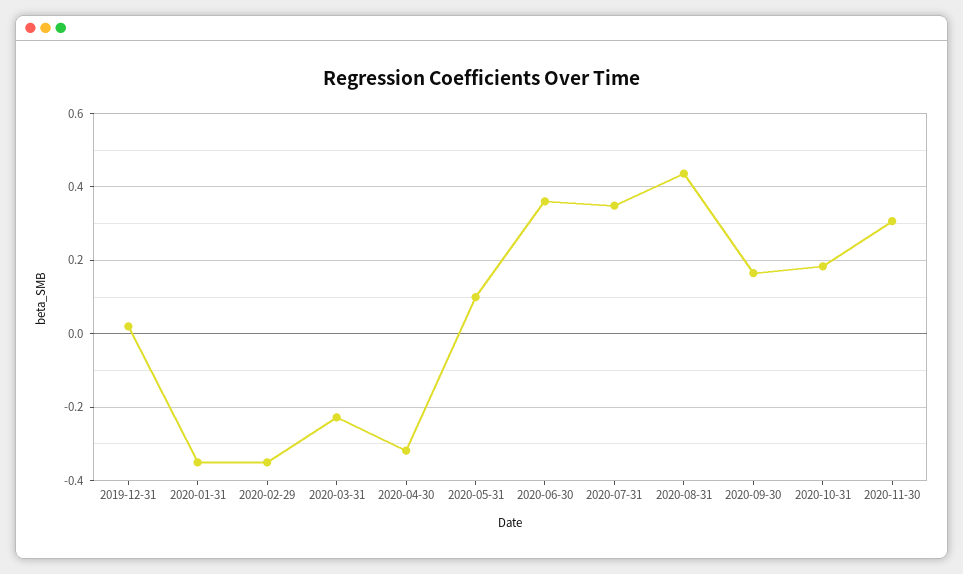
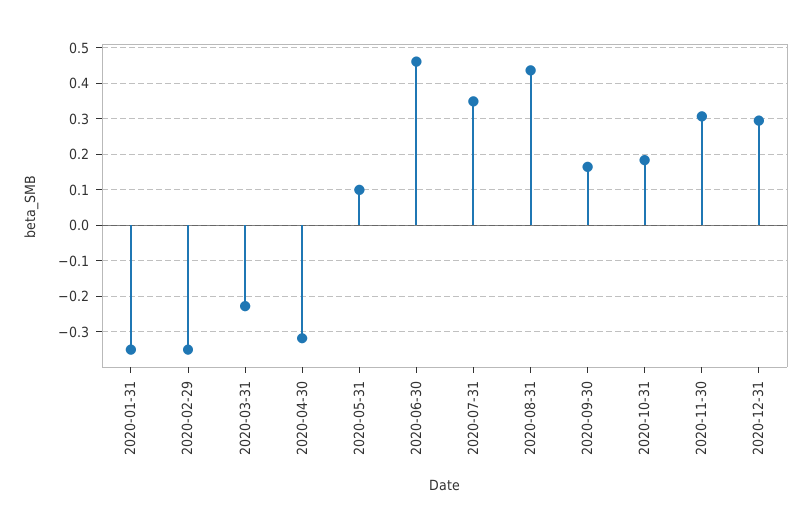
2019-12-31: 0.02 -> none
2020-06-30: 0.36 -> 0.46
2020-12-31: none -> 0.3

